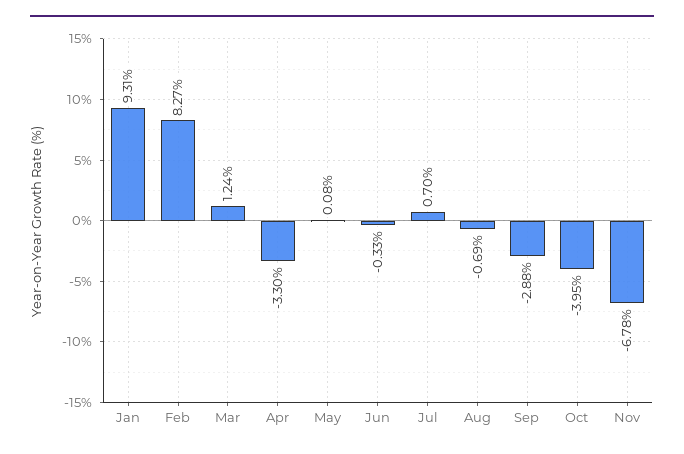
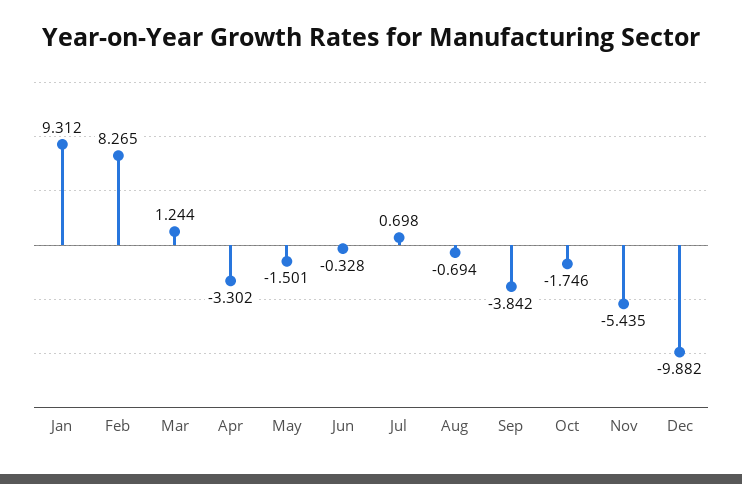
May: 0.08 -> -1.501
Sep: -2.88 -> -3.842
Oct: -3.95 -> -1.746
Nov: -6.78 -> -5.435
Dec: none -> -9.882

